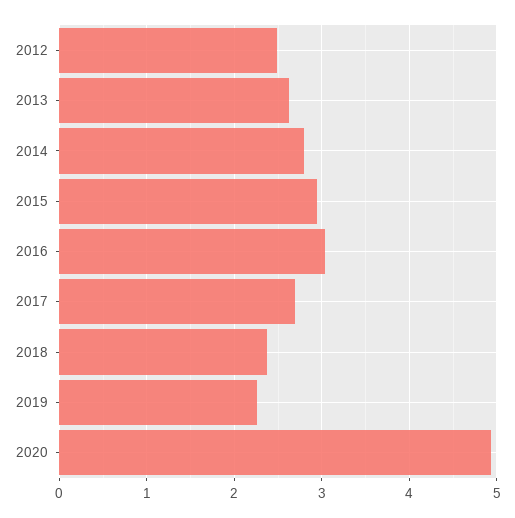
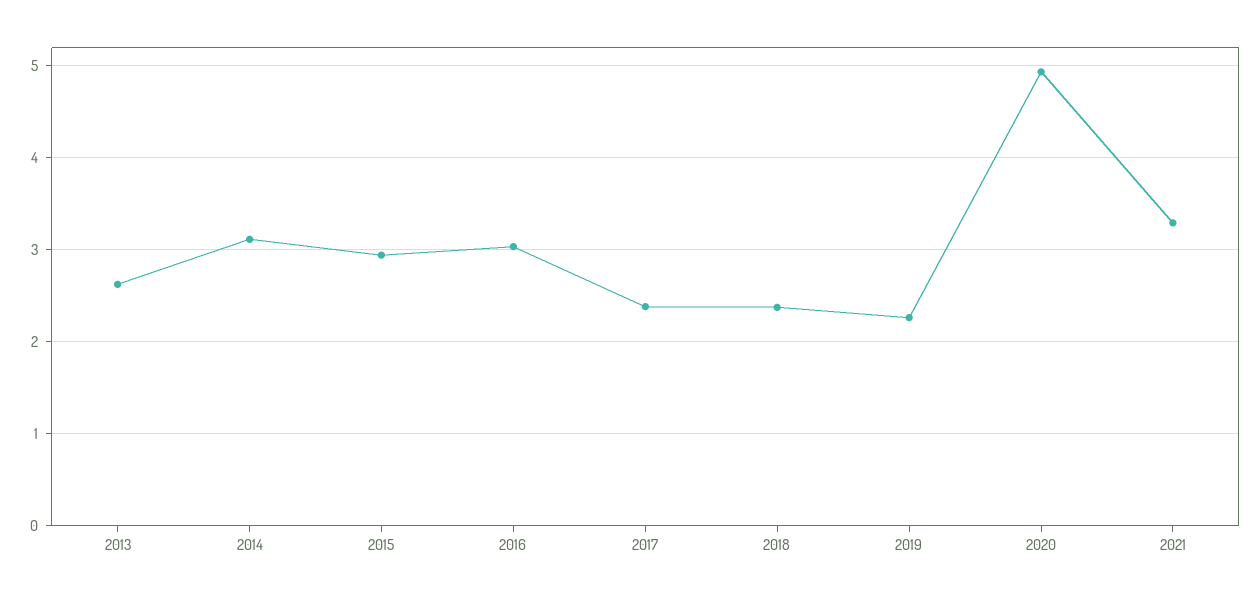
2012: 2.5 -> none
2014: 2.8 -> 3.1
2017: 2.7 -> 2.4
2021: none -> 3.3

